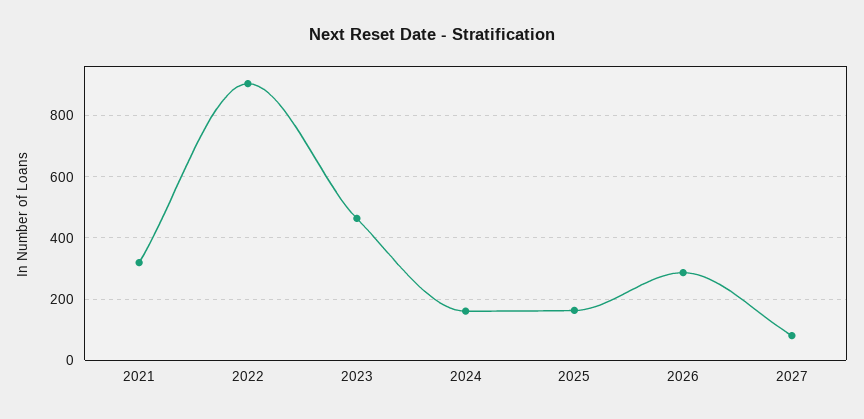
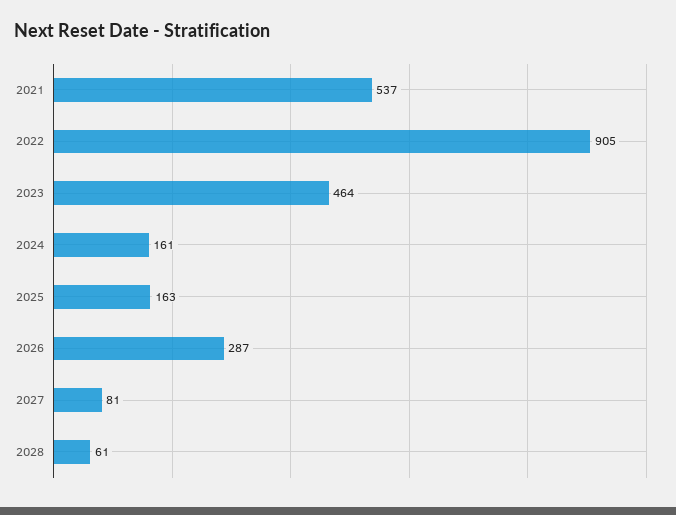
2021: 320 -> 537
2028: none -> 61

